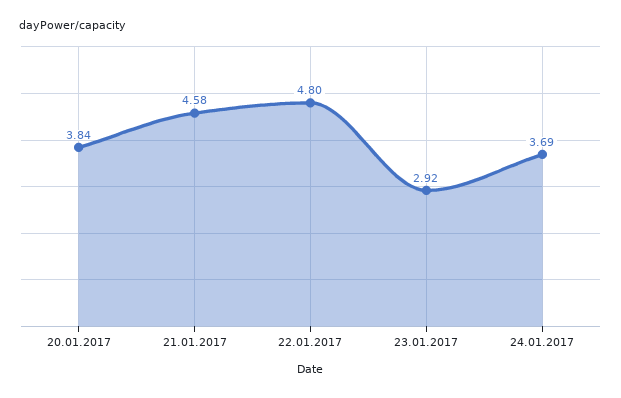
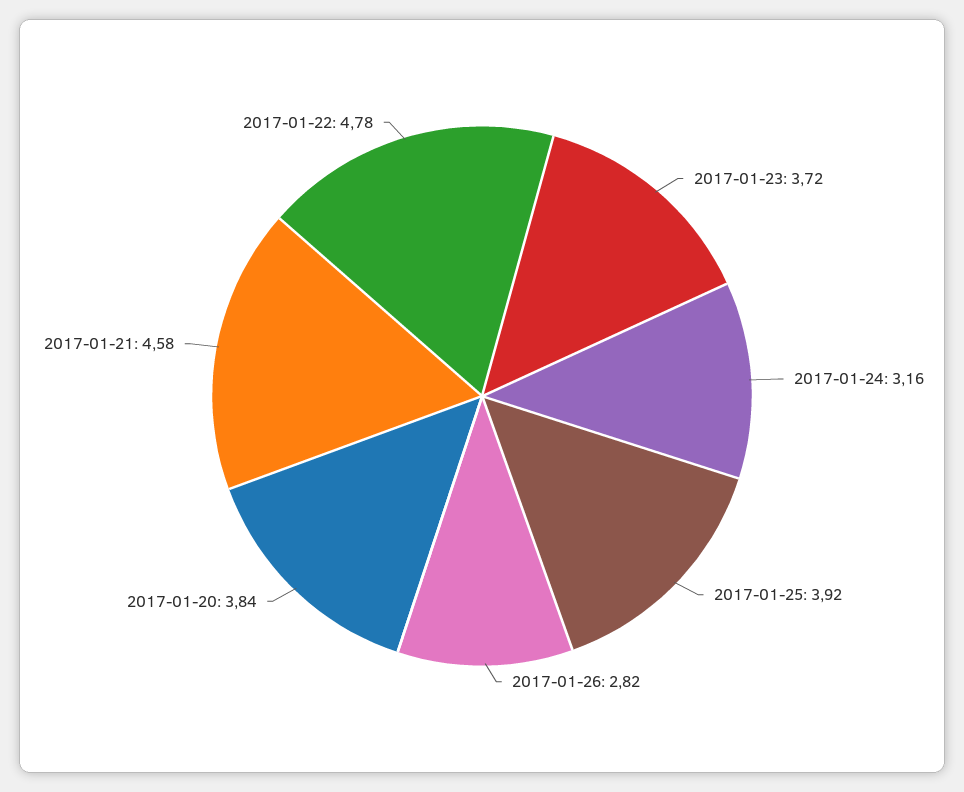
22.01.2017: 4.8 -> 4.78
23.01.2017: 2.92 -> 3.72
24.01.2017: 3.69 -> 3.16
2017-01-25: none -> 3.92
2017-01-26: none -> 2.82

